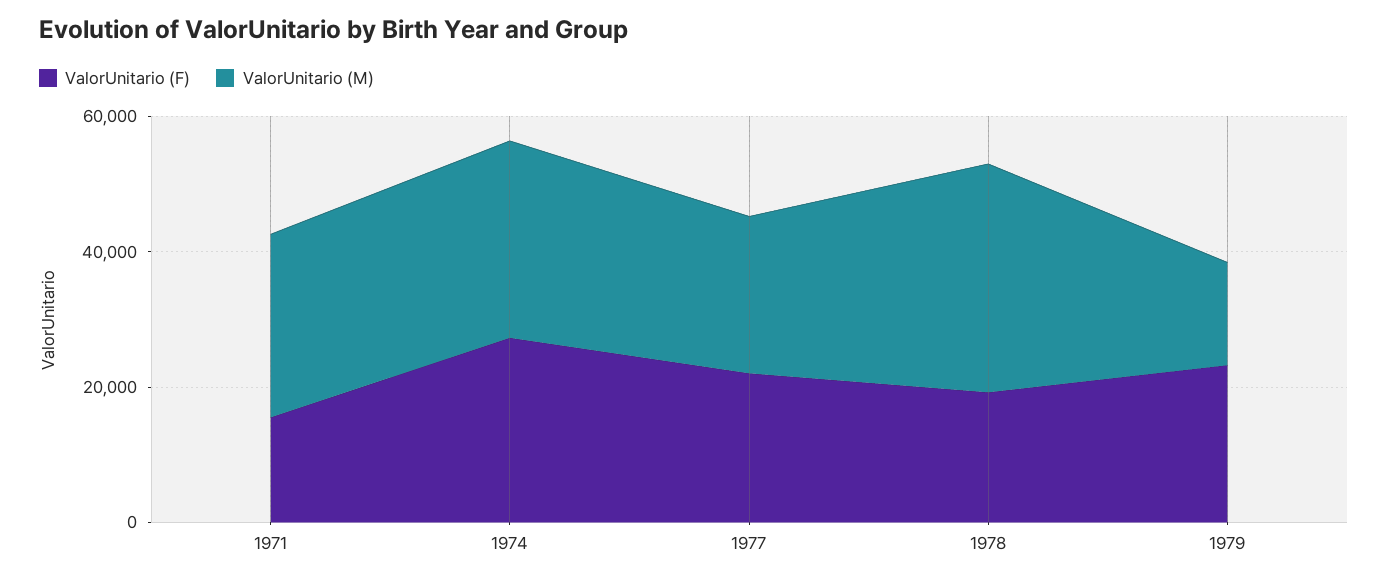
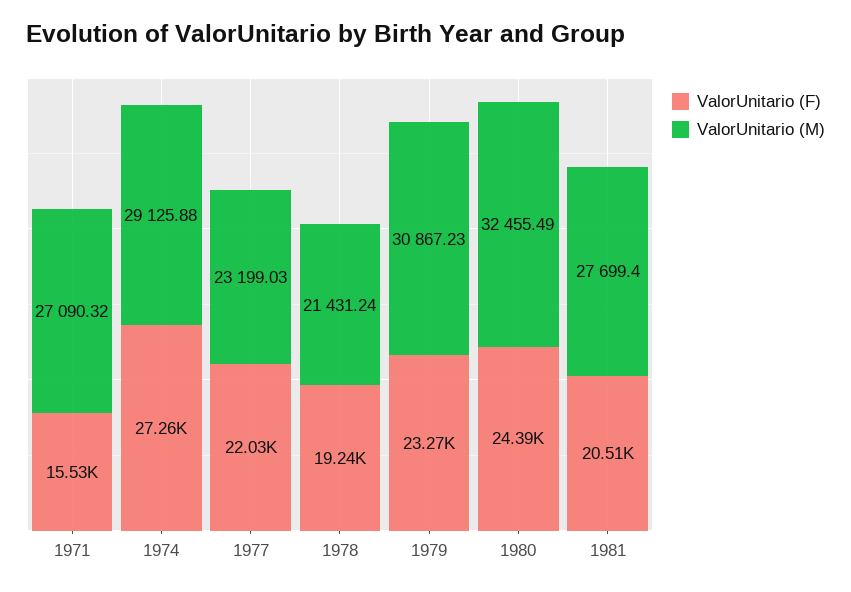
ValorUnitario (M), 1978: 35000 -> 21431.24
ValorUnitario (M), 1979: 15000 -> 30867.23
ValorUnitario (F), 1980: none -> 24390
ValorUnitario (M), 1980: none -> 32455.49
ValorUnitario (F), 1981: none -> 20510
ValorUnitario (M), 1981: none -> 27699.4

